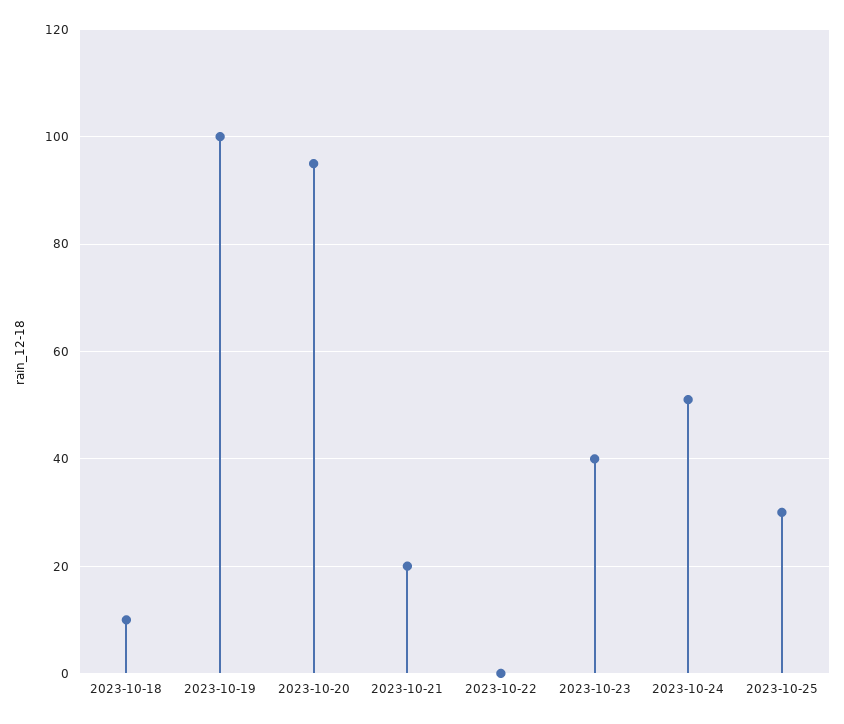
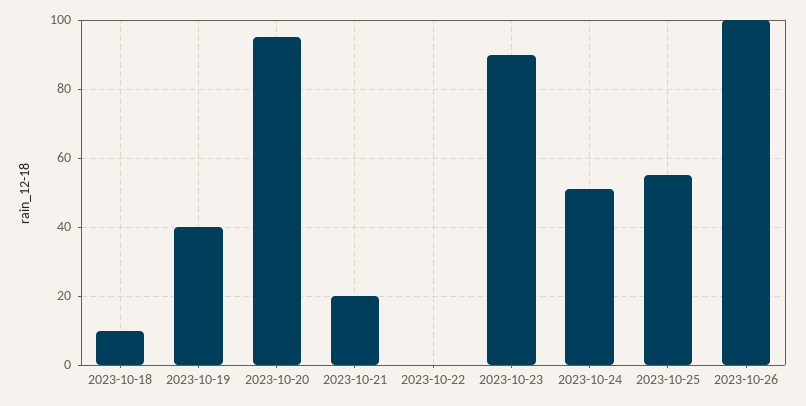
2023-10-19: 100 -> 40
2023-10-23: 40 -> 90
2023-10-25: 30 -> 55
2023-10-26: none -> 100

